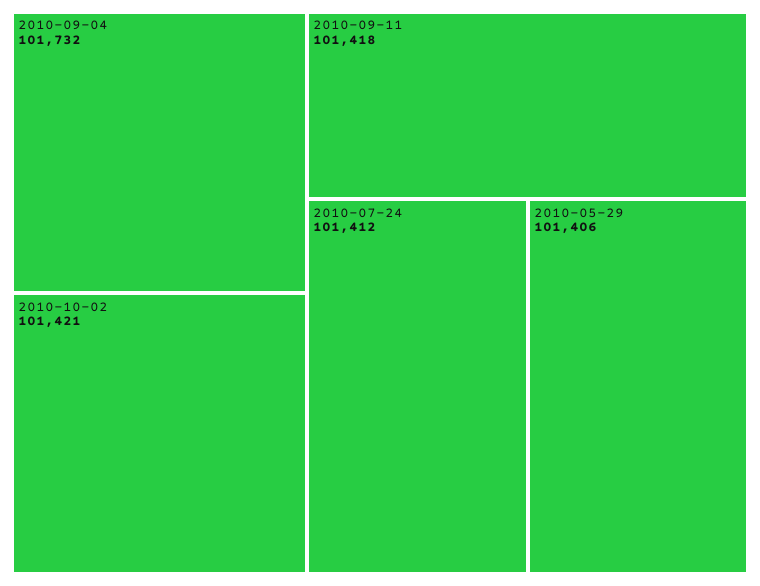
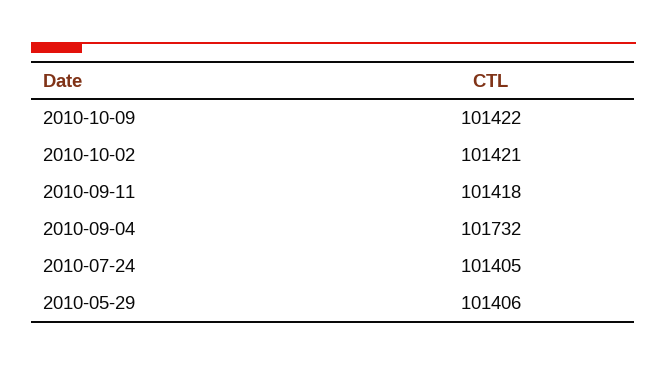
2010-07-24: 101412 -> 101405
2010-10-09: none -> 101422

